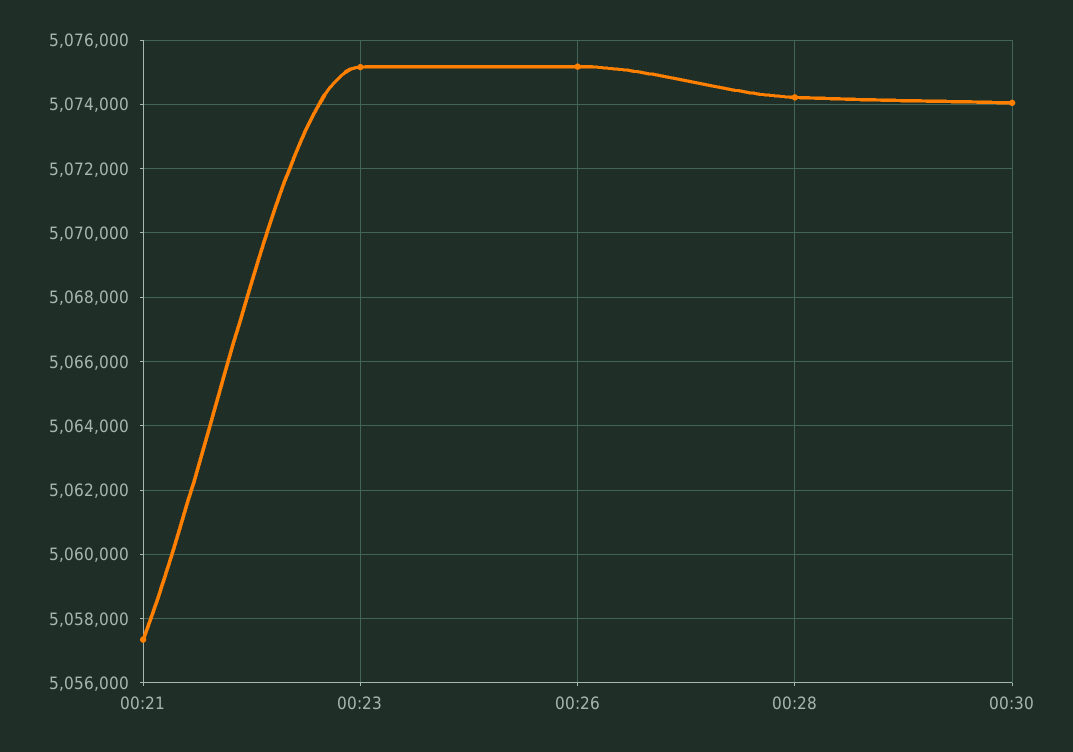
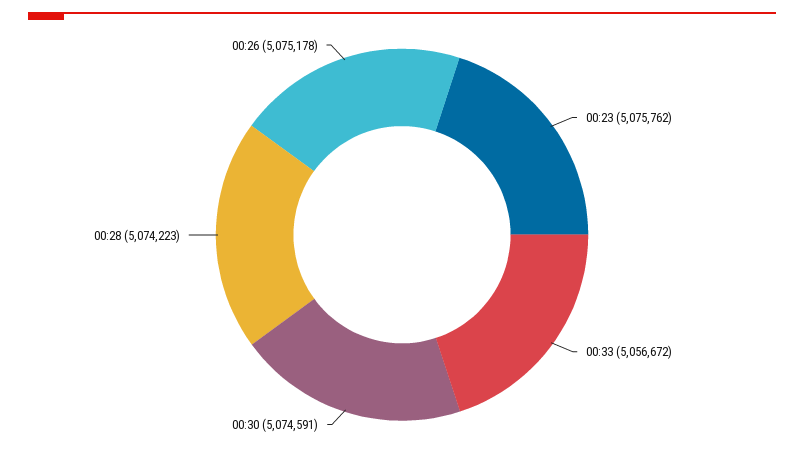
00:21: 5057400 -> none
00:23: 5075200 -> 5075762
00:30: 5074000 -> 5074591
00:33: none -> 5056672

